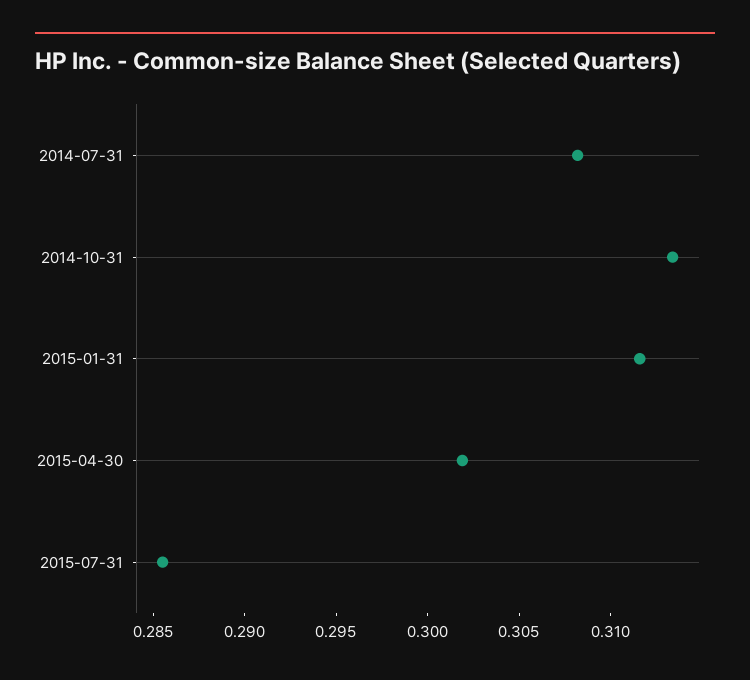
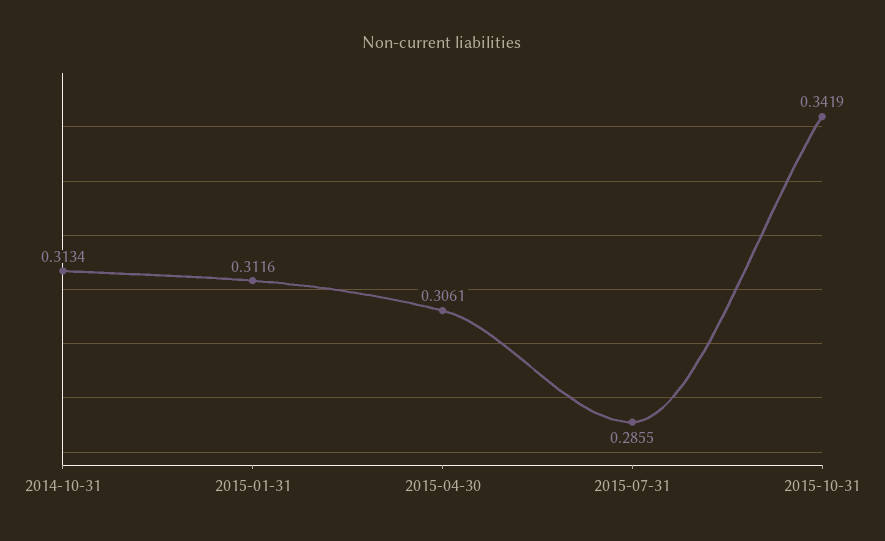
2014-07-31: 0.308 -> none
2015-04-30: 0.302 -> 0.3061
2015-10-31: none -> 0.3419

